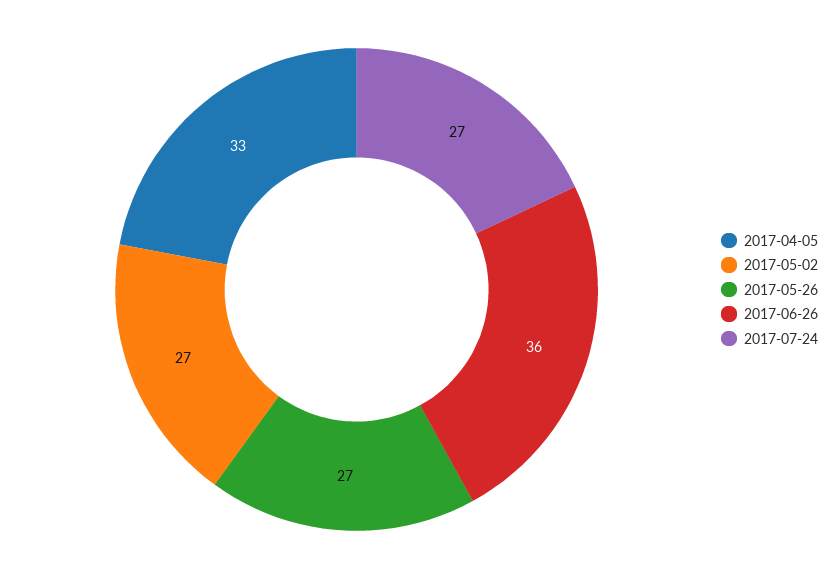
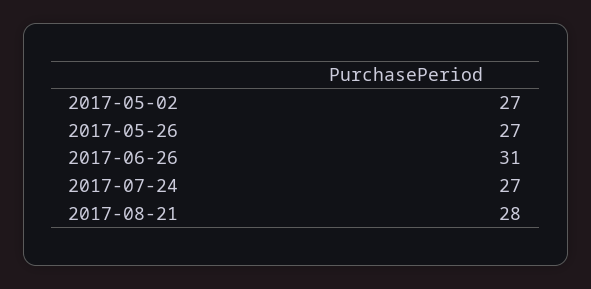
2017-04-05: 33 -> none
2017-06-26: 36 -> 31
2017-08-21: none -> 28

